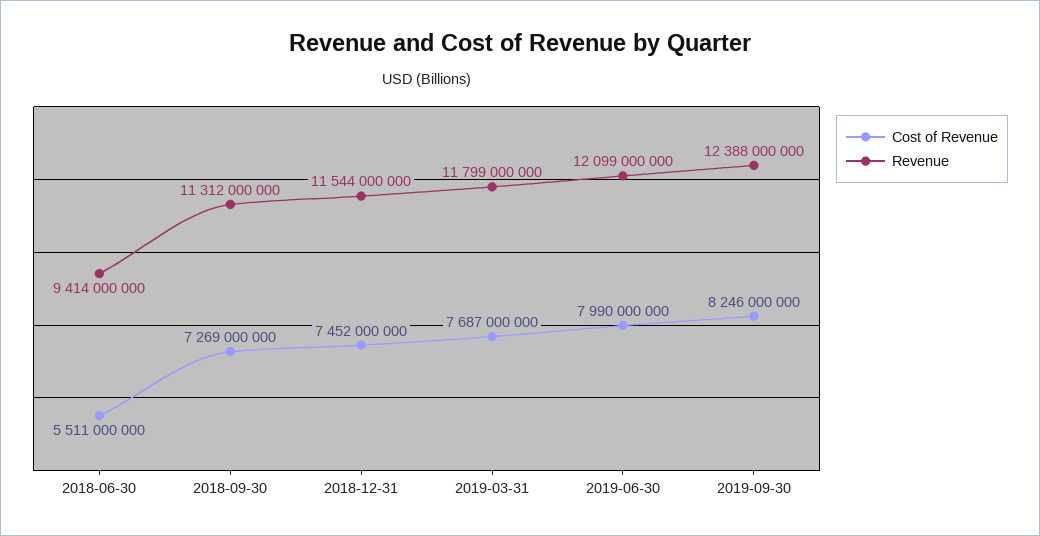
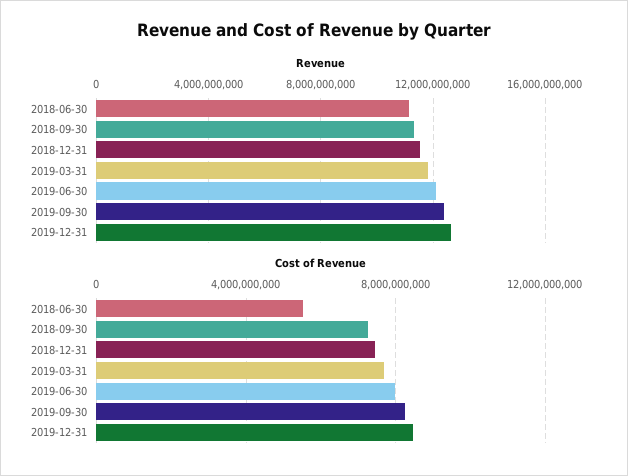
Revenue, 2018-06-30: 9414000000 -> 11000000000
Revenue, 2019-12-31: none -> 12500000000
Cost of Revenue, 2019-12-31: none -> 8500000000

